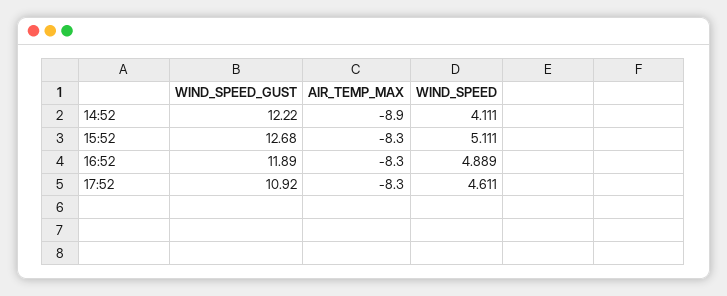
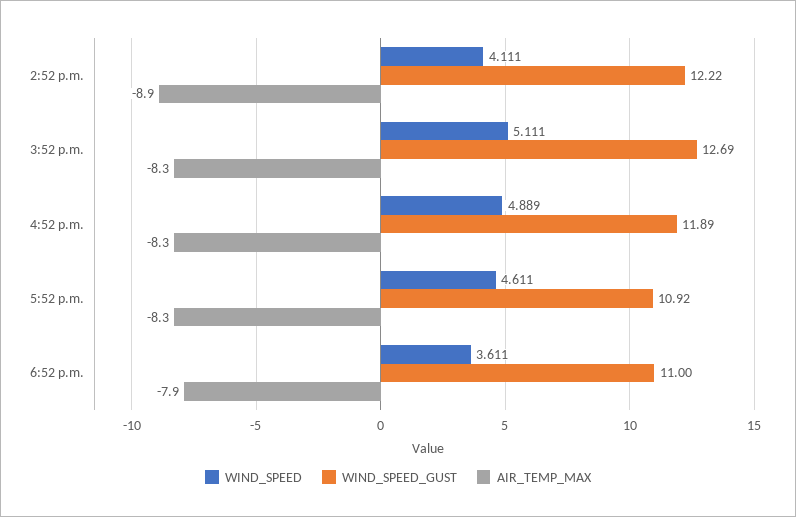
WIND_SPEED_GUST, 15:52: 12.68 -> 12.69
WIND_SPEED, 6:52 p.m.: none -> 3.611
WIND_SPEED_GUST, 6:52 p.m.: none -> 11
AIR_TEMP_MAX, 6:52 p.m.: none -> -7.9

